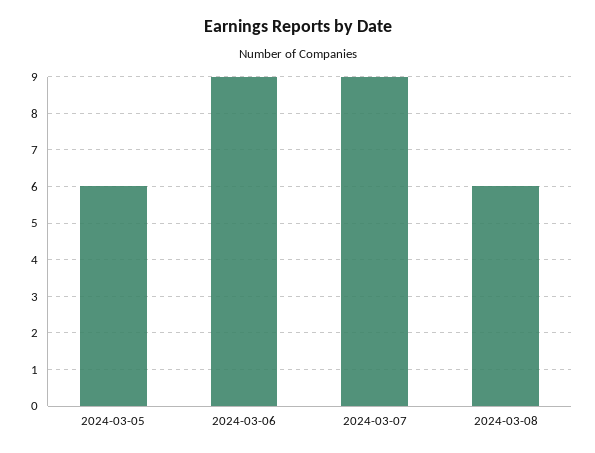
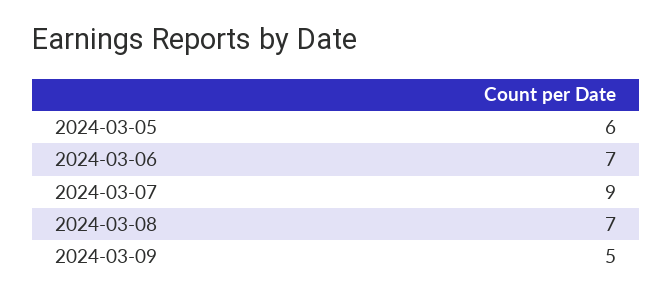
2024-03-06: 9 -> 7
2024-03-08: 6 -> 7
2024-03-09: none -> 5

